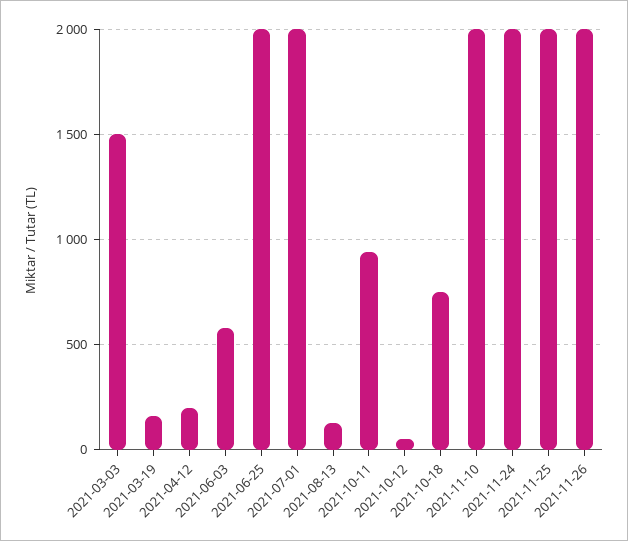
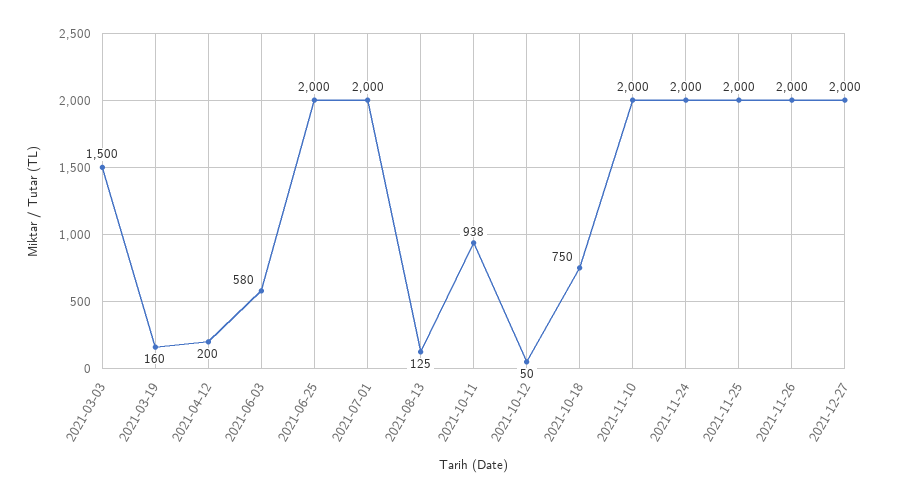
2021-12-27: none -> 2000

